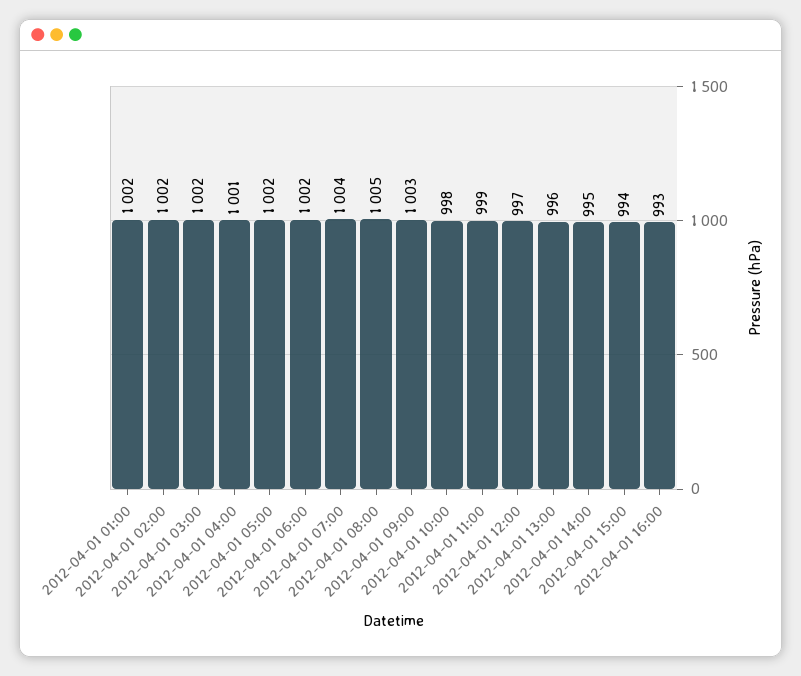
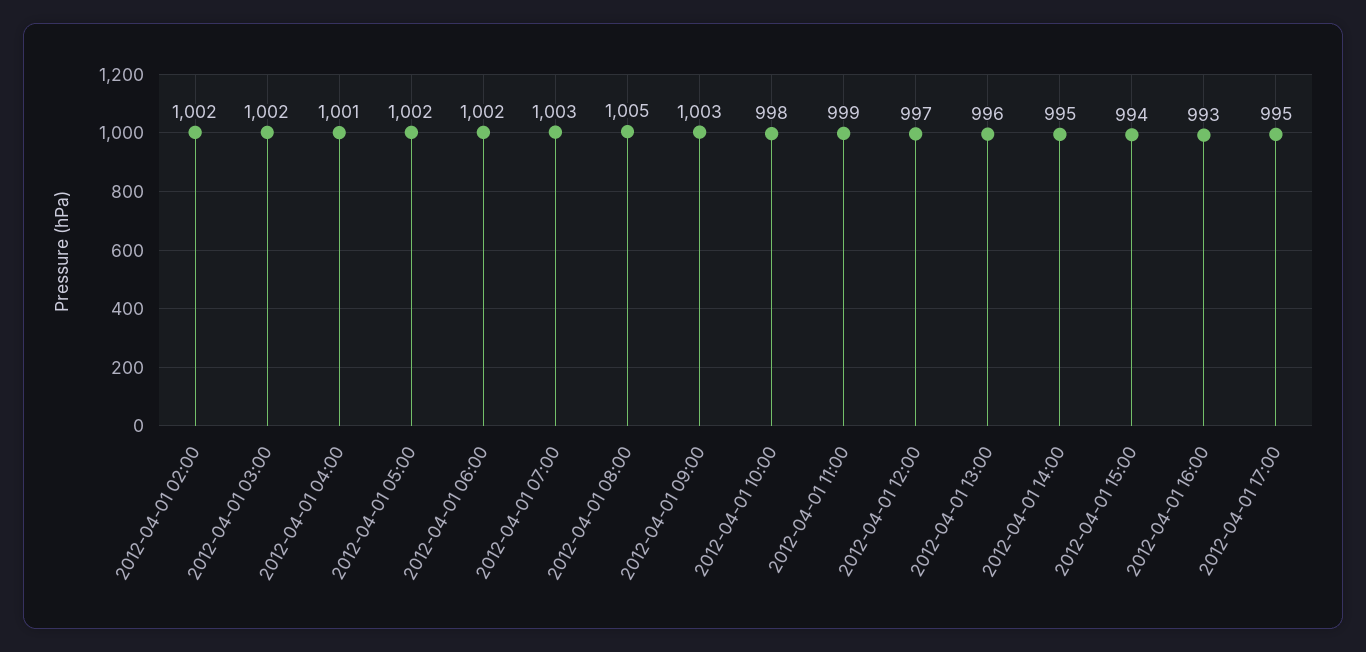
2012-04-01 01:00: 1002 -> none
2012-04-01 07:00: 1004 -> 1003
2012-04-01 17:00: none -> 995

